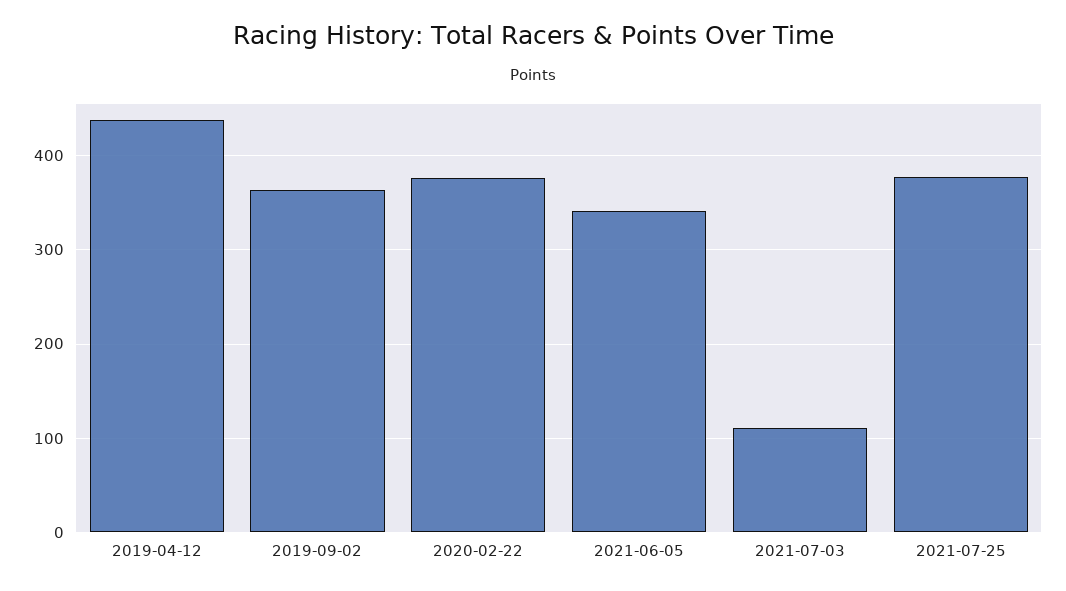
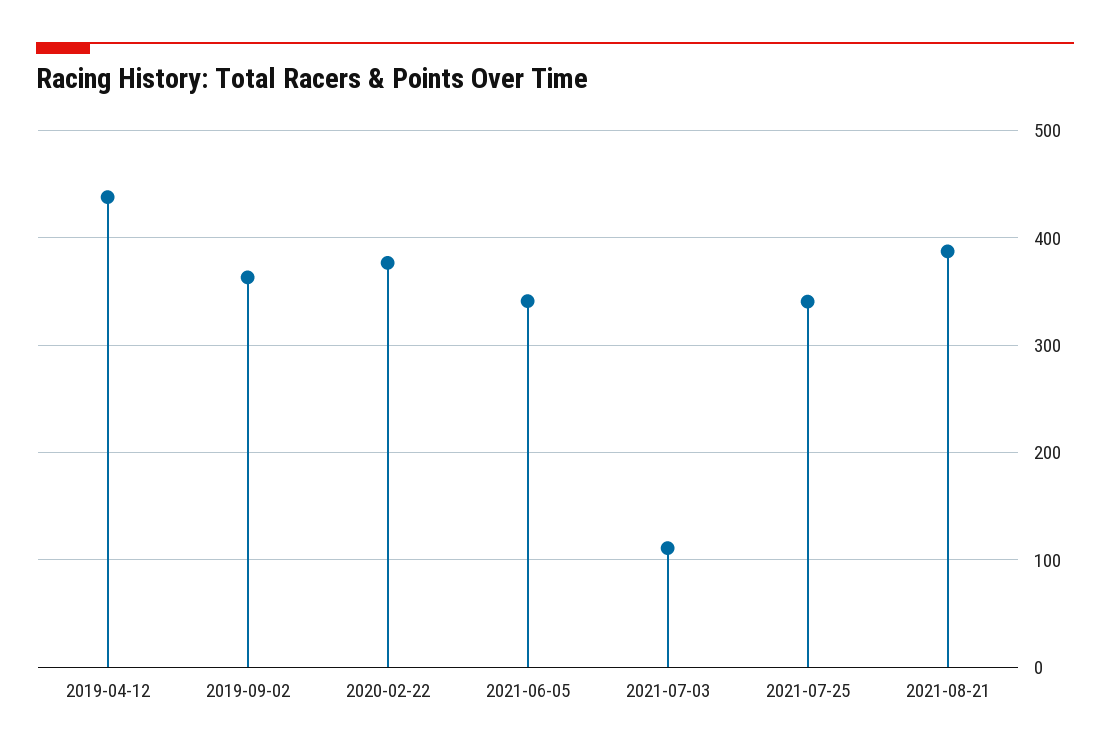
2021-07-25: 380 -> 340
2021-08-21: none -> 390

